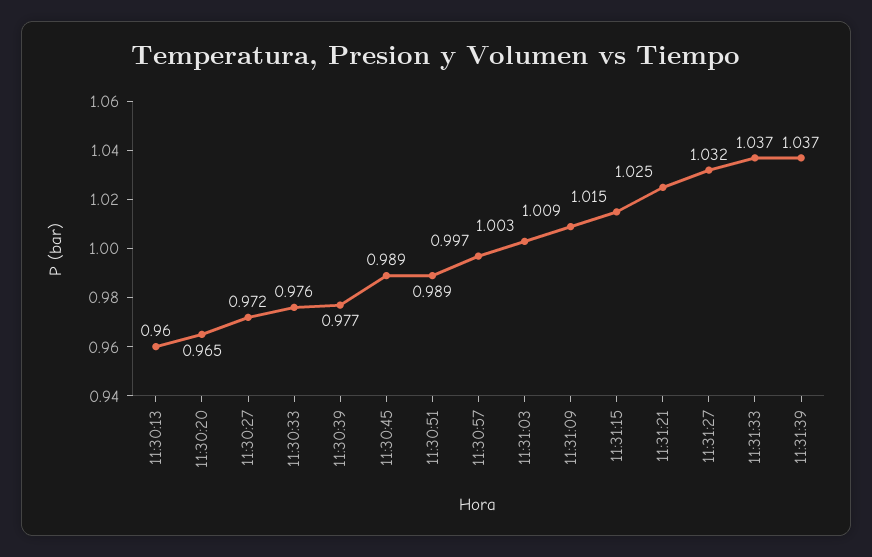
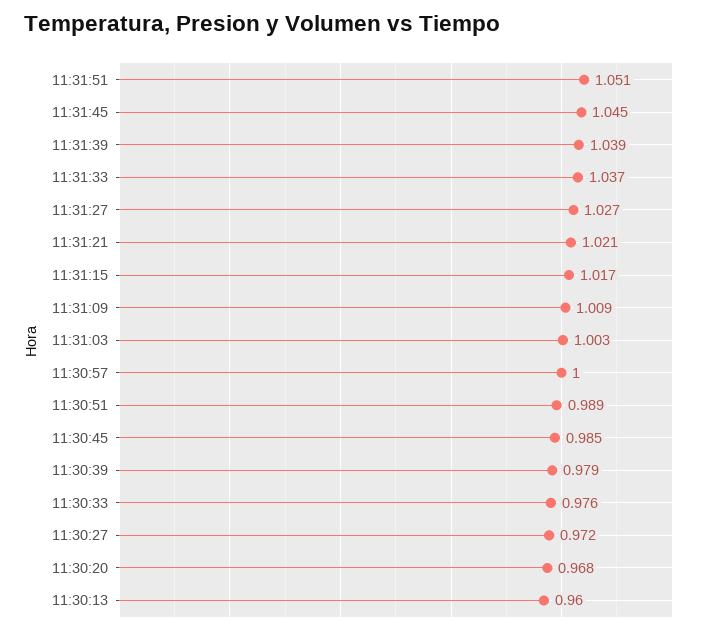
11:30:20: 0.965 -> 0.968
11:30:39: 0.977 -> 0.979
11:30:45: 0.989 -> 0.985
11:30:57: 0.997 -> 1
11:31:15: 1.015 -> 1.017
11:31:21: 1.025 -> 1.021
11:31:27: 1.032 -> 1.027
11:31:39: 1.037 -> 1.039
11:31:51: none -> 1.051
11:31:45: none -> 1.045

